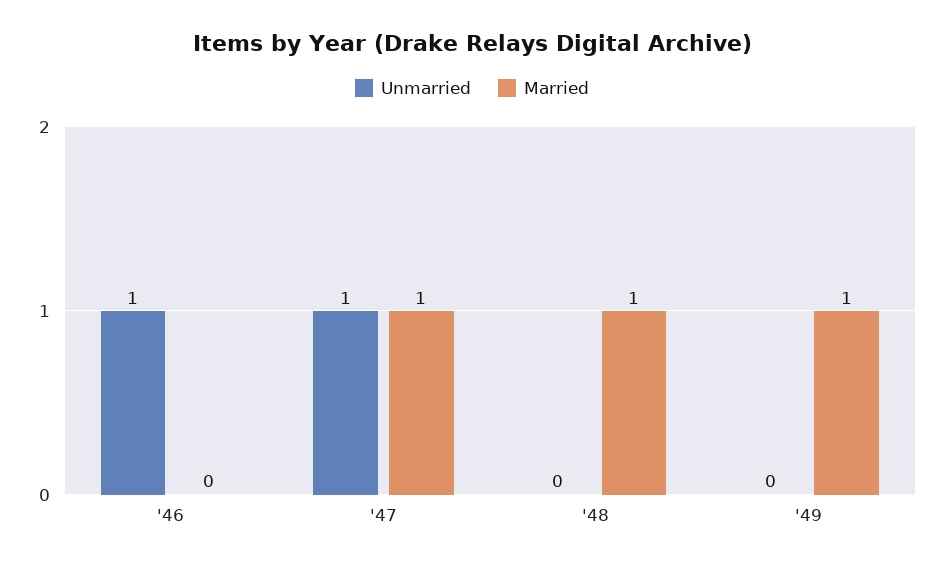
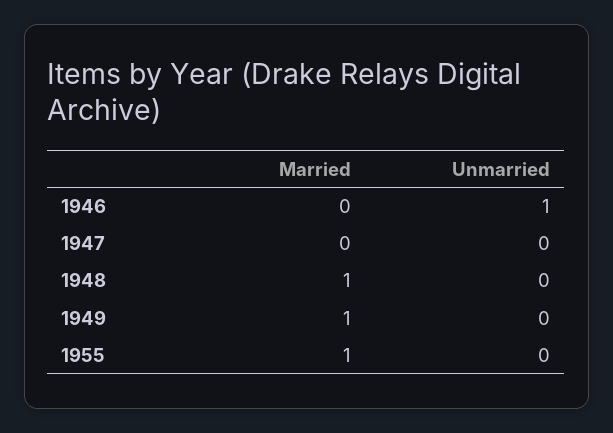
Unmarried, '47: 1 -> 0
Married, '47: 1 -> 0
Married, 1955: none -> 1
Unmarried, 1955: none -> 0

